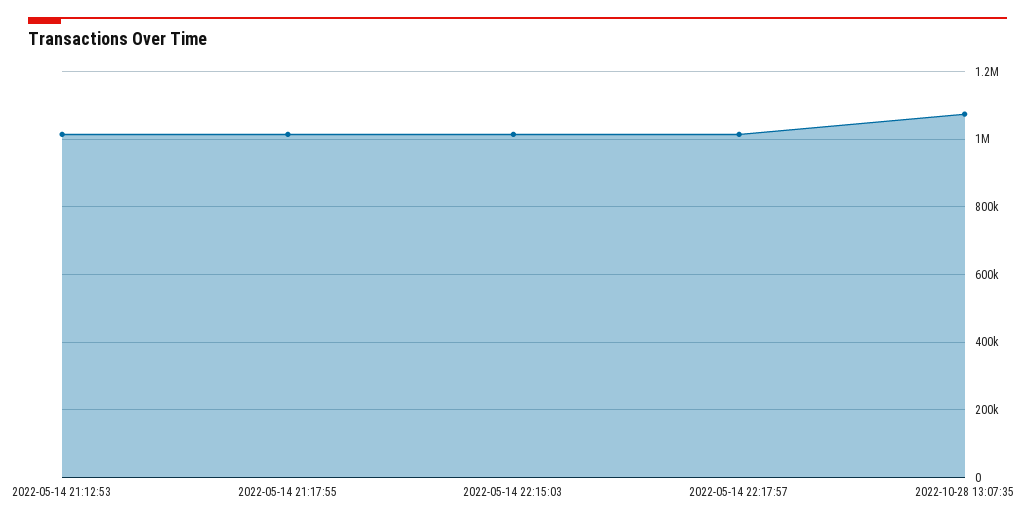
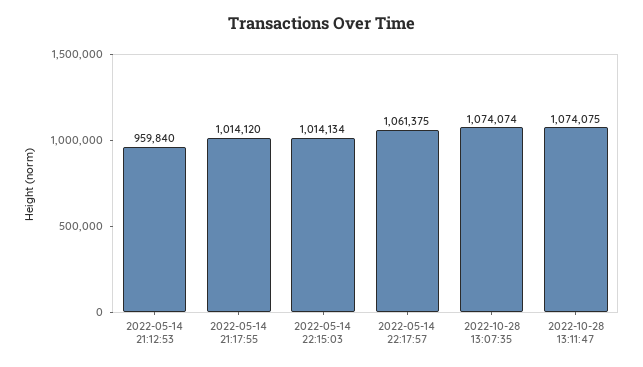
2022-05-14 21:12:53: 1020000 -> 959840
2022-05-14 22:17:57: 1020000 -> 1061375
2022-10-28 13:11:47: none -> 1074075

